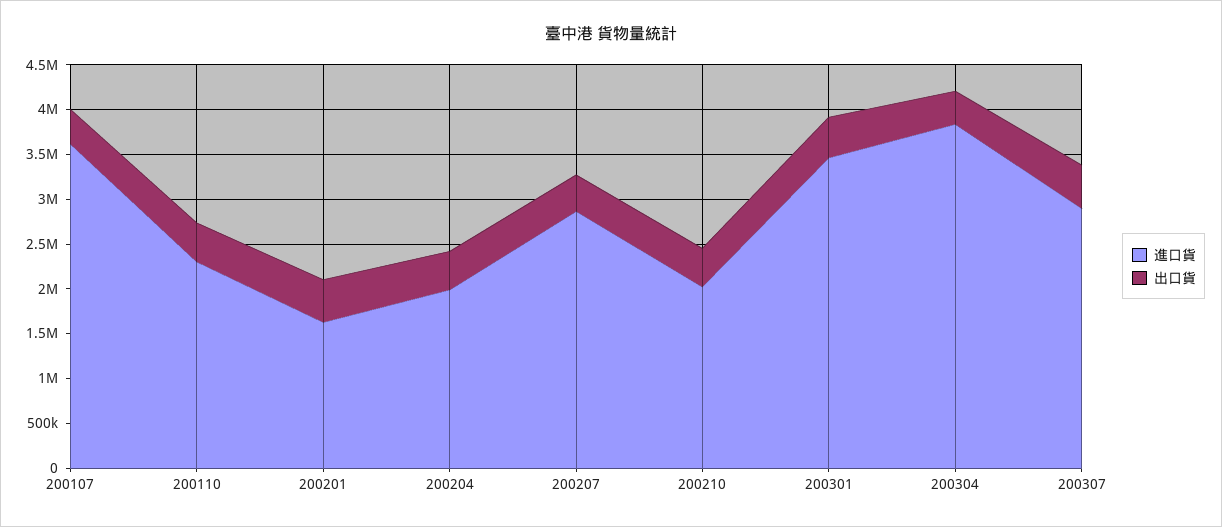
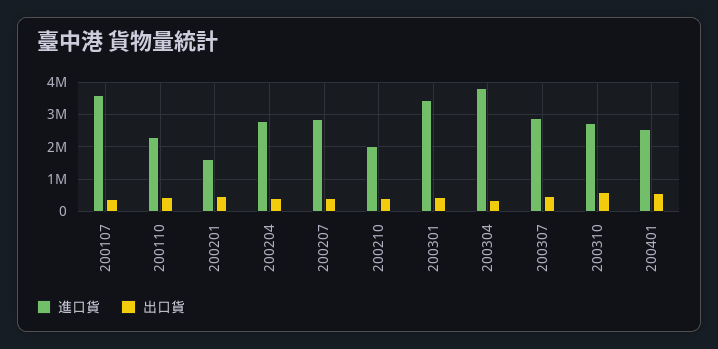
進口貨, 200204: 2000000 -> 2800000
進口貨, 200310: none -> 2800000
出口貨, 200310: none -> 600000
進口貨, 200401: none -> 2600000
出口貨, 200401: none -> 600000

